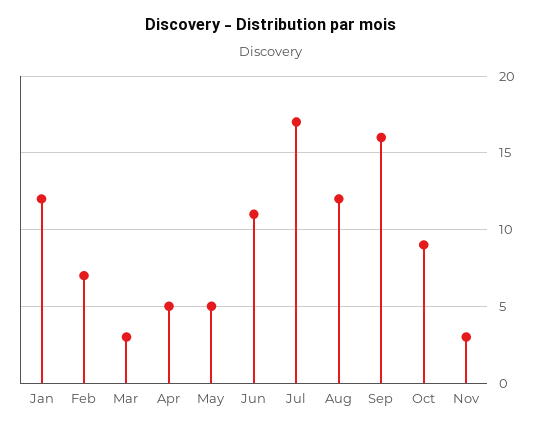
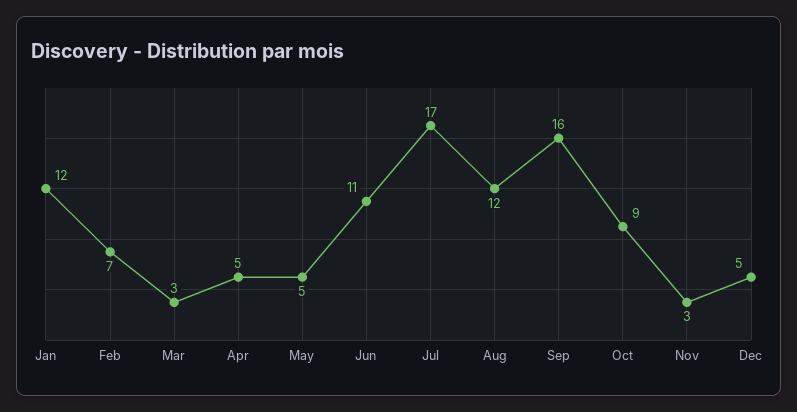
Dec: none -> 5

